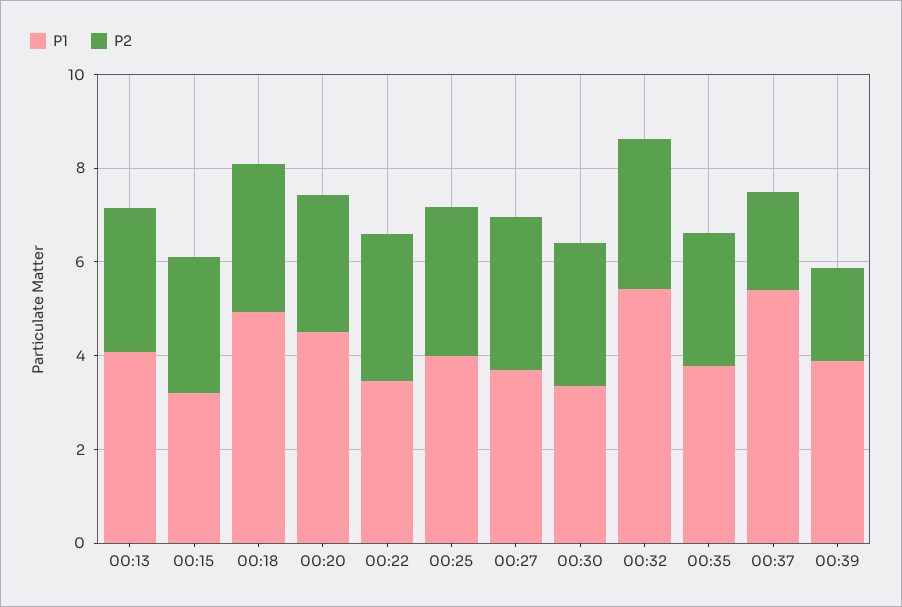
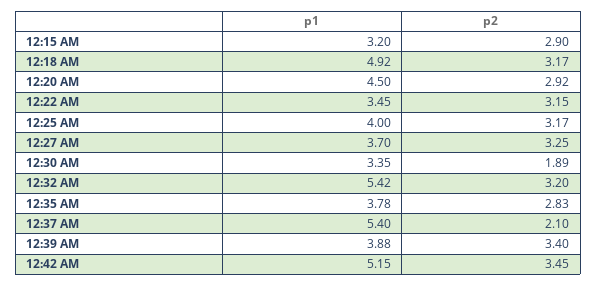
P1, 00:13: 4 -> none
P2, 00:13: 3 -> none
P2, 00:30: 3 -> 1.89
P2, 00:39: 2 -> 3.4
P1, 12:42 AM: none -> 5.15
P2, 12:42 AM: none -> 3.45

